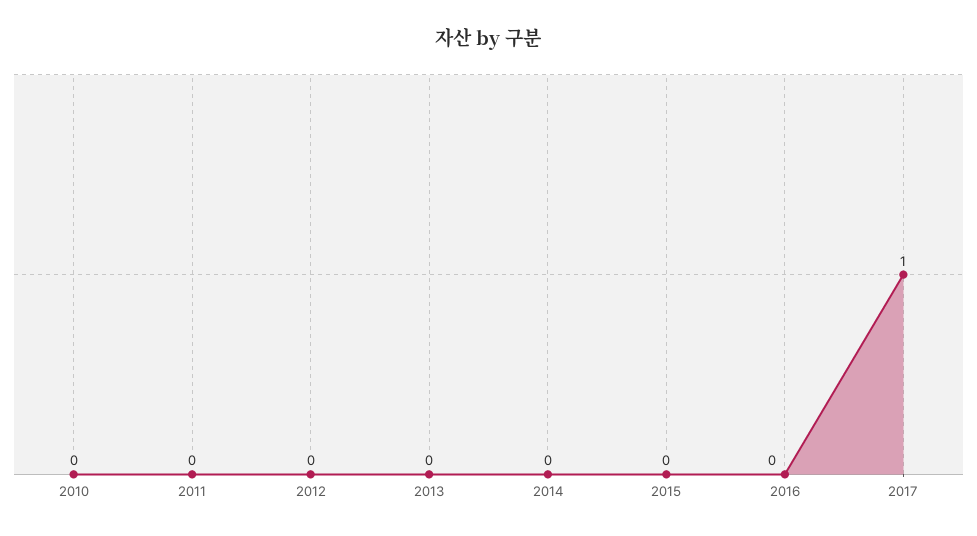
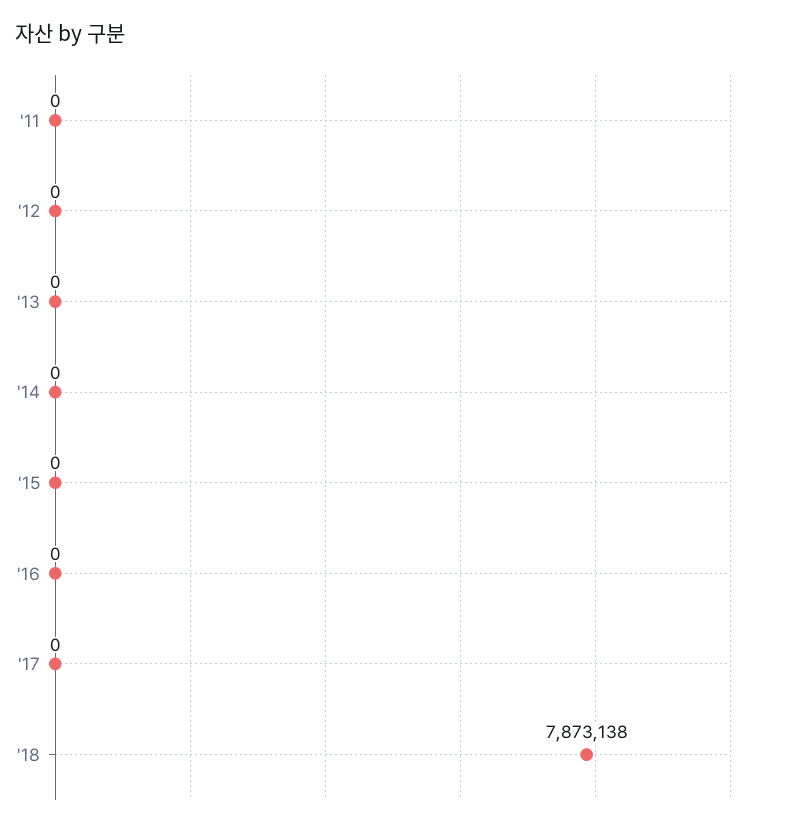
2010: 0 -> none
2017: 1 -> 0
'18: none -> 7873138

